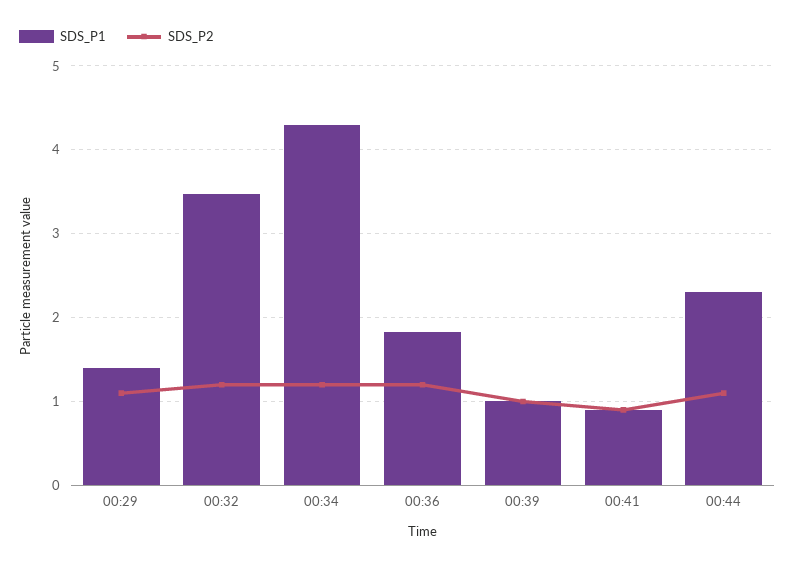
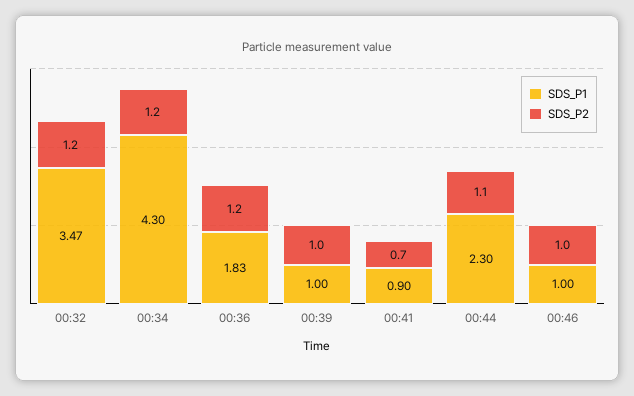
SDS_P1, 00:29: 1.4 -> none
SDS_P2, 00:29: 1.1 -> none
SDS_P2, 00:41: 0.9 -> 0.7
SDS_P1, 00:46: none -> 1
SDS_P2, 00:46: none -> 1

